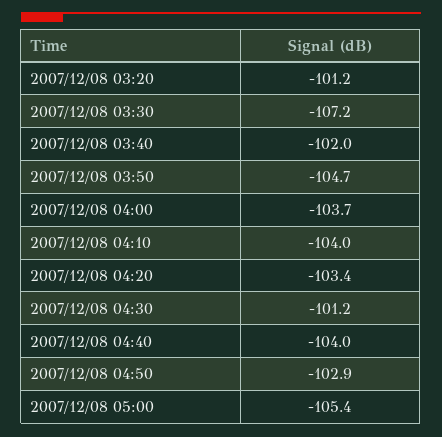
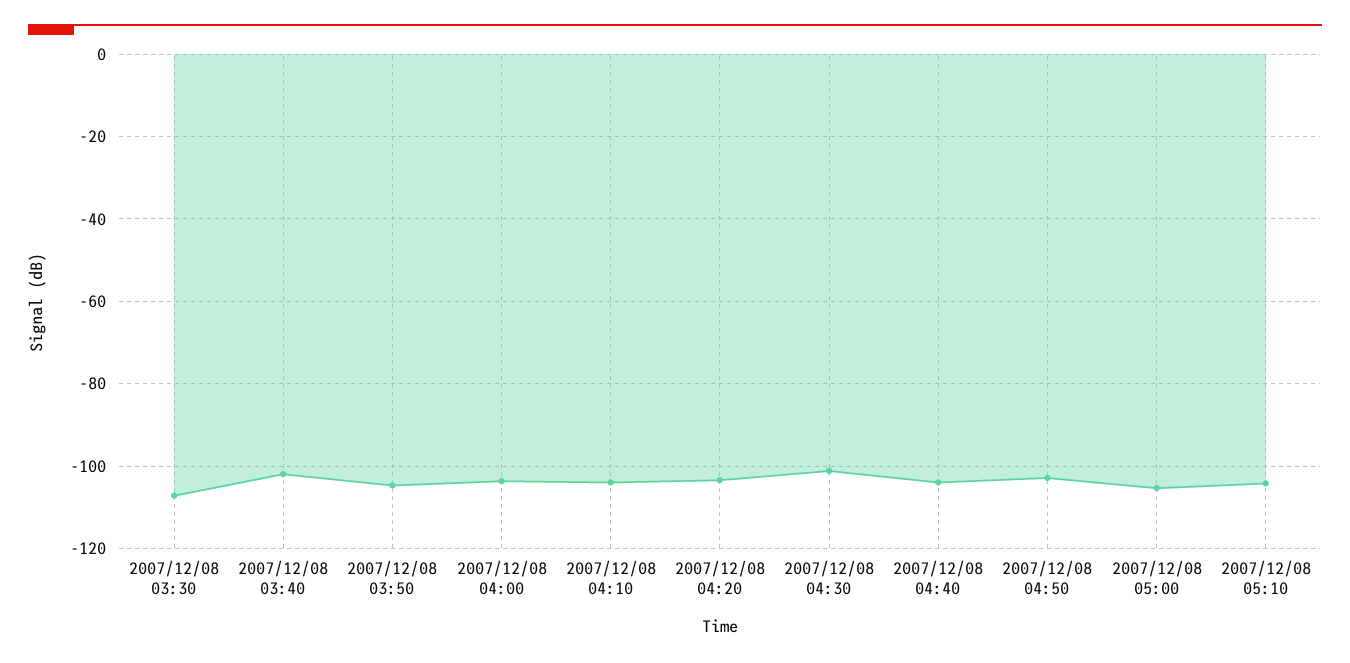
2007/12/08 03:20: -101.2 -> none
2007/12/08 05:10: none -> -104

